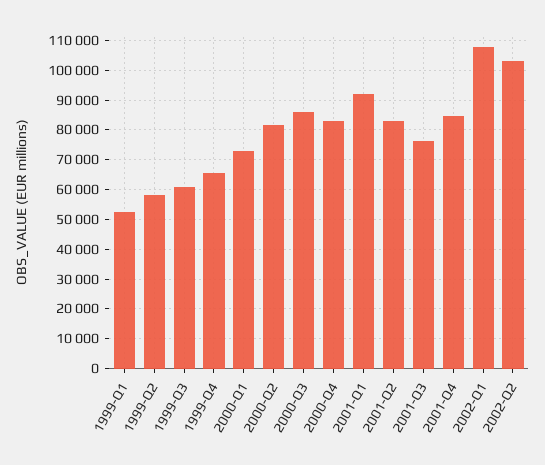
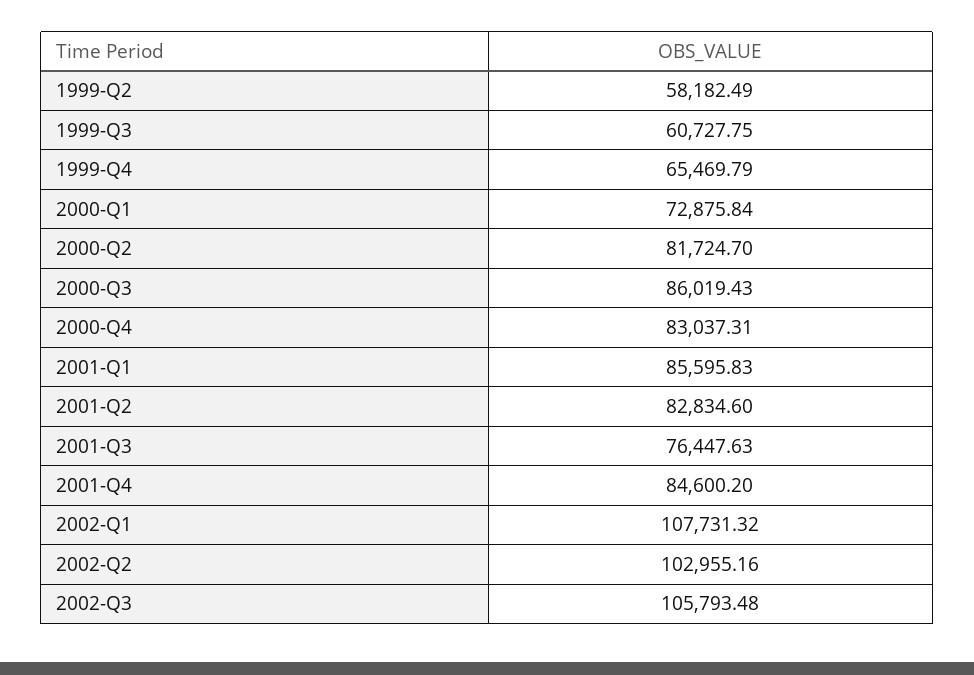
1999-Q1: 52500 -> none
2001-Q1: 92500 -> 85595.83
2002-Q3: none -> 105793.48

